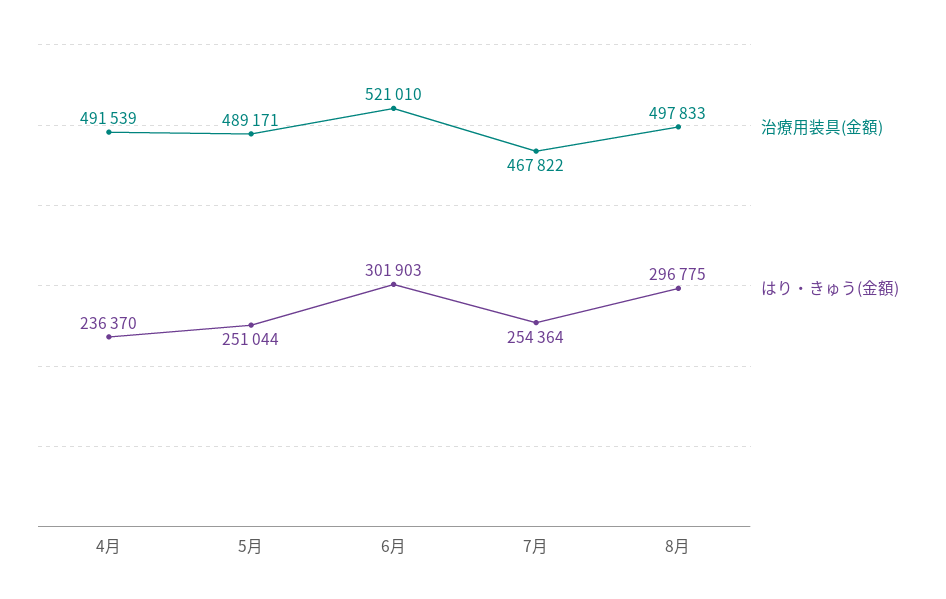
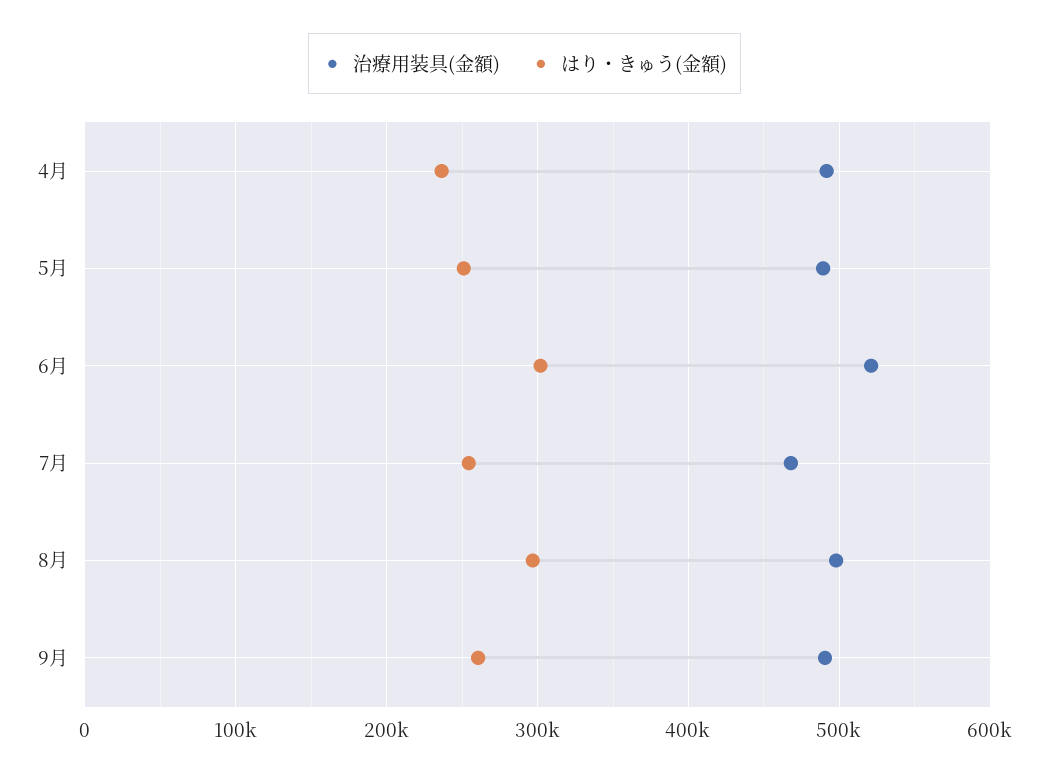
治療用装具(金額), 9月: none -> 490000
はり・きゅう(金額), 9月: none -> 260000

